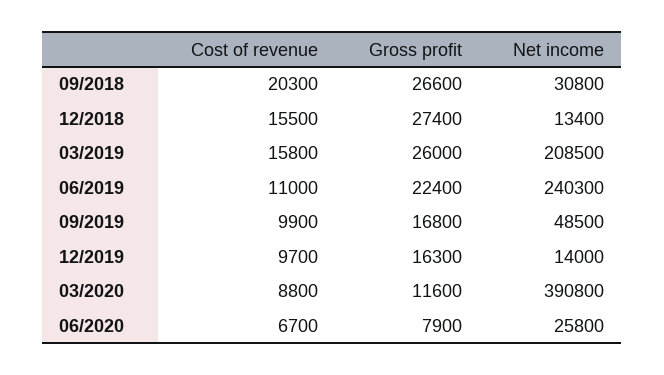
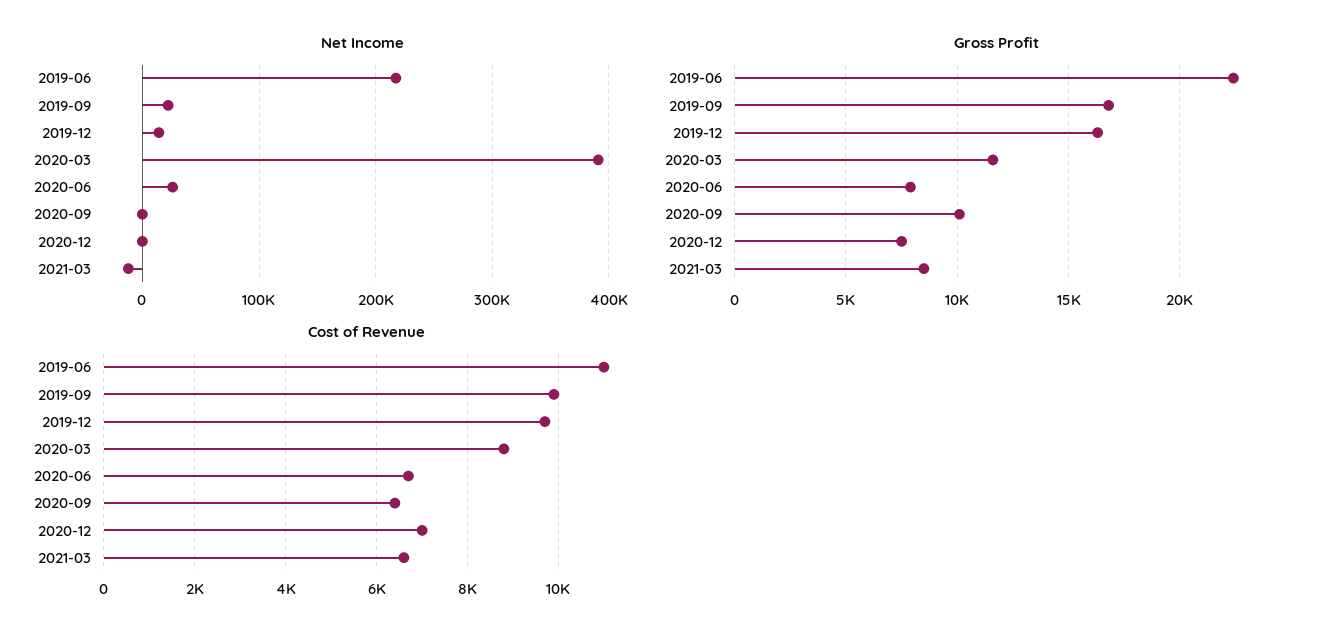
Cost of revenue, 09/2018: 20300 -> none
Gross profit, 09/2018: 26600 -> none
Net income, 09/2018: 30800 -> none
Cost of revenue, 12/2018: 15500 -> none
Gross profit, 12/2018: 27400 -> none
Net income, 12/2018: 13400 -> none
Cost of revenue, 03/2019: 15800 -> none
Gross profit, 03/2019: 26000 -> none
Net income, 03/2019: 208500 -> none
Net income, 06/2019: 240300 -> 220000
Net income, 09/2019: 48500 -> 20000
Net income, 2020-09: none -> 0
Net income, 2020-12: none -> 0
Net income, 2021-03: none -> -10000
Gross profit, 2020-09: none -> 10000
Gross profit, 2020-12: none -> 7500
Gross profit, 2021-03: none -> 8500
Cost of revenue, 2020-09: none -> 6400
Cost of revenue, 2020-12: none -> 7000
Cost of revenue, 2021-03: none -> 6600

